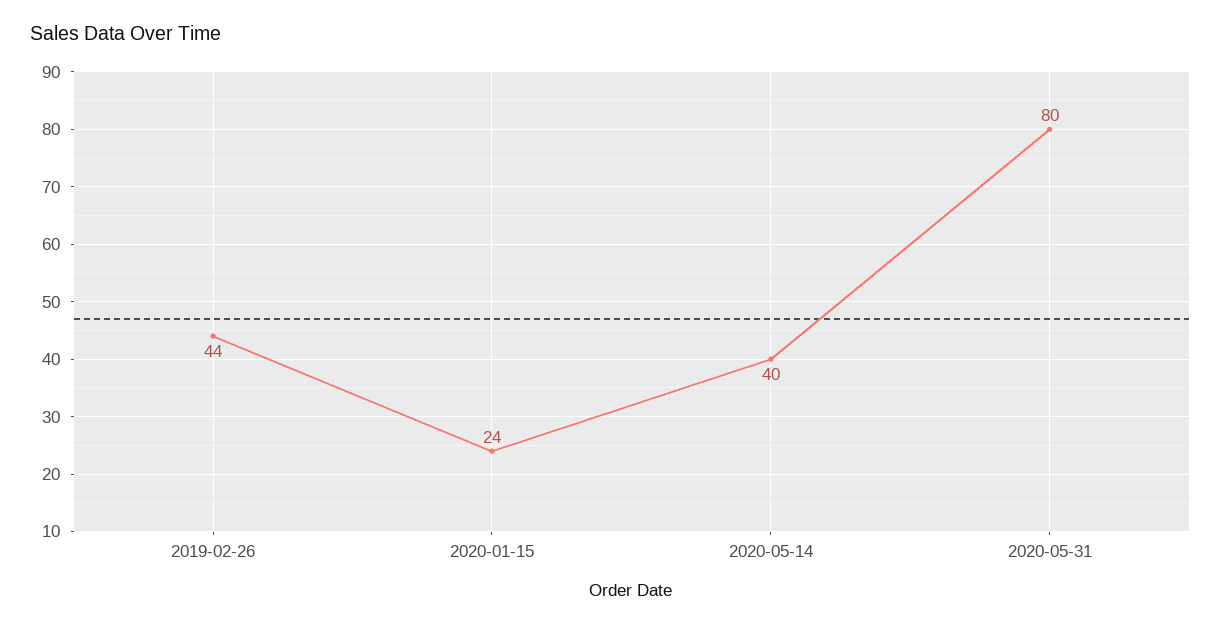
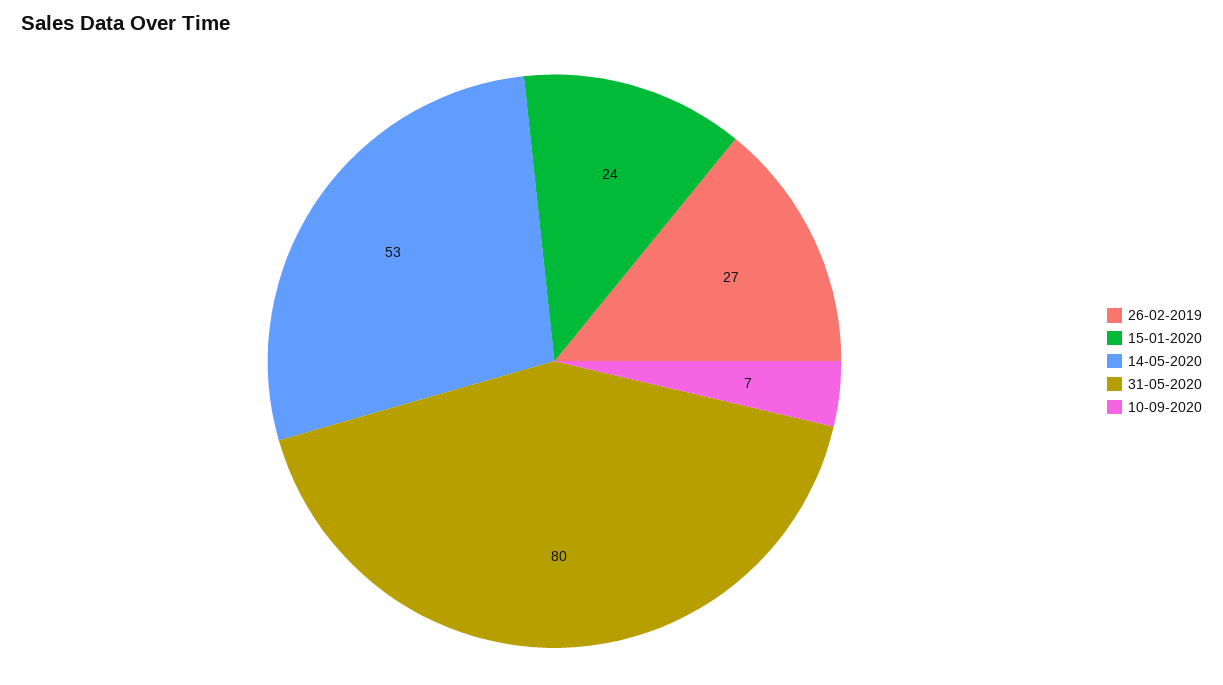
2019-02-26: 44 -> 27
2020-05-14: 40 -> 53
10-09-2020: none -> 7

